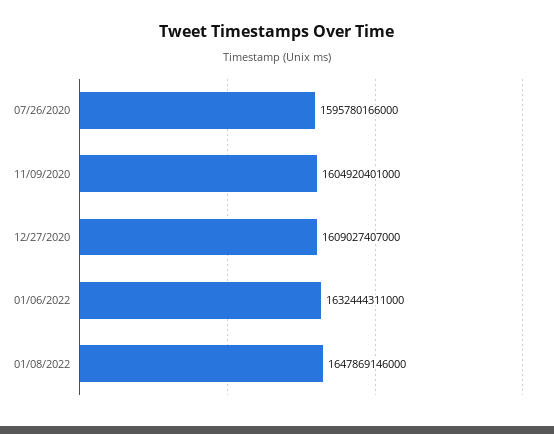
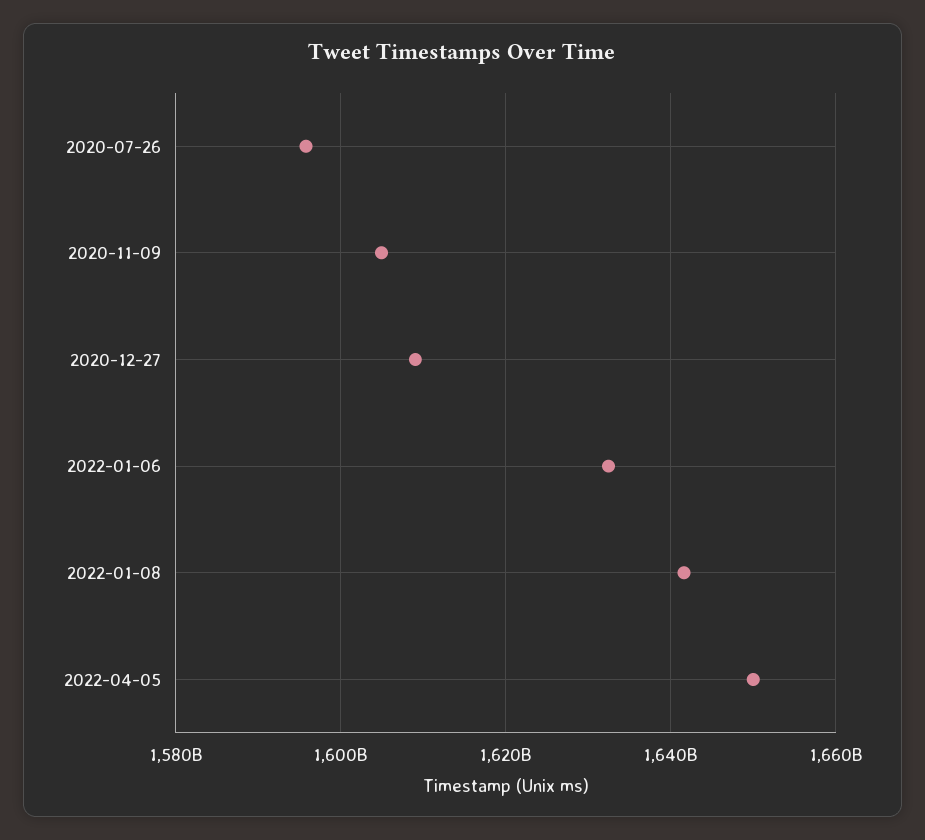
01/08/2022: 1647869146000 -> 1642000000000
2022-04-05: none -> 1650000000000

